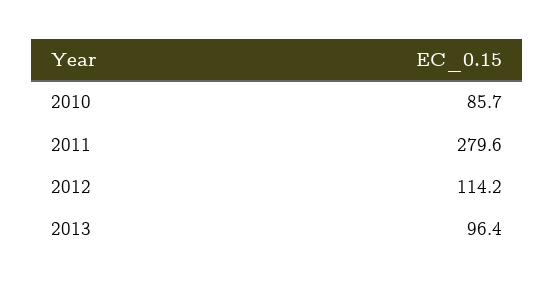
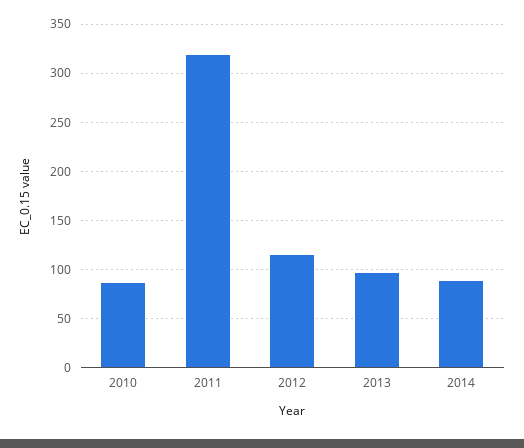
2011: 279.6 -> 320
2014: none -> 90

